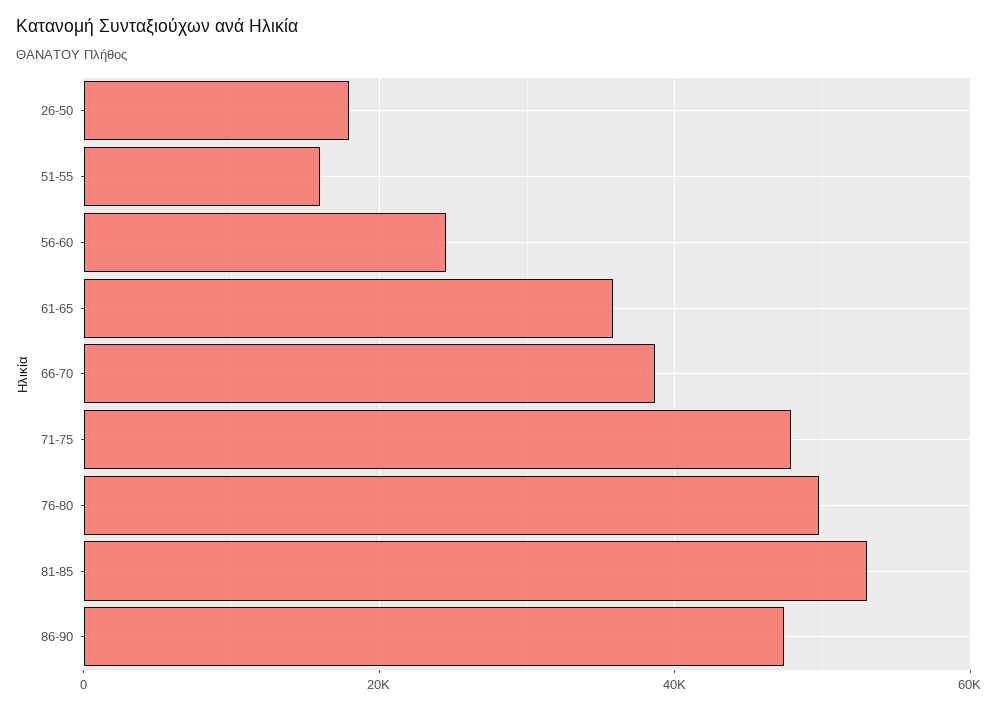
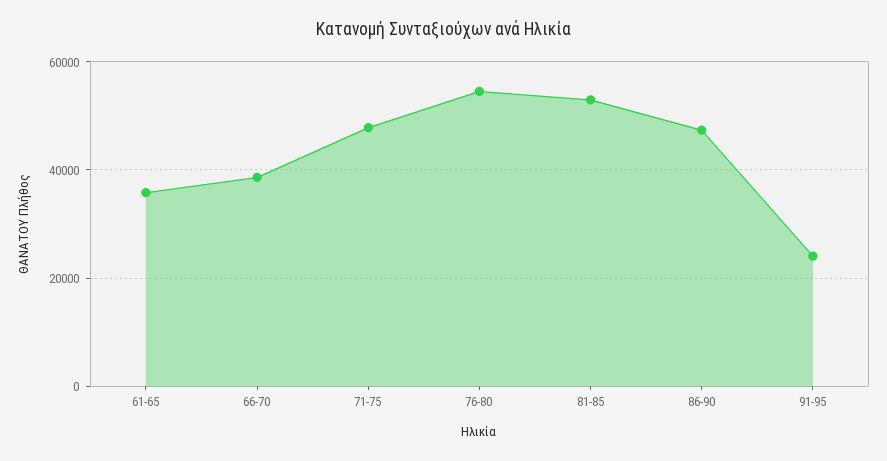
26-50: 18000 -> none
51-55: 16000 -> none
56-60: 24000 -> none
76-80: 50000 -> 54000
91-95: none -> 24000

